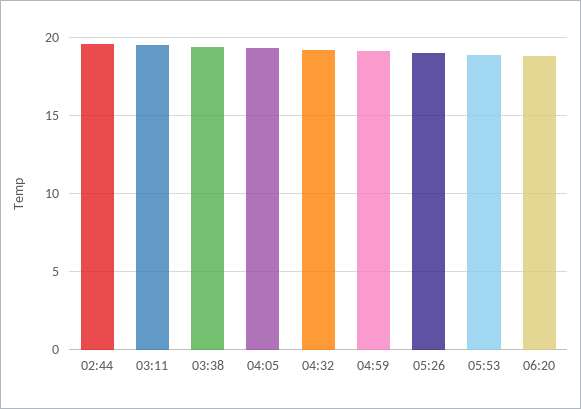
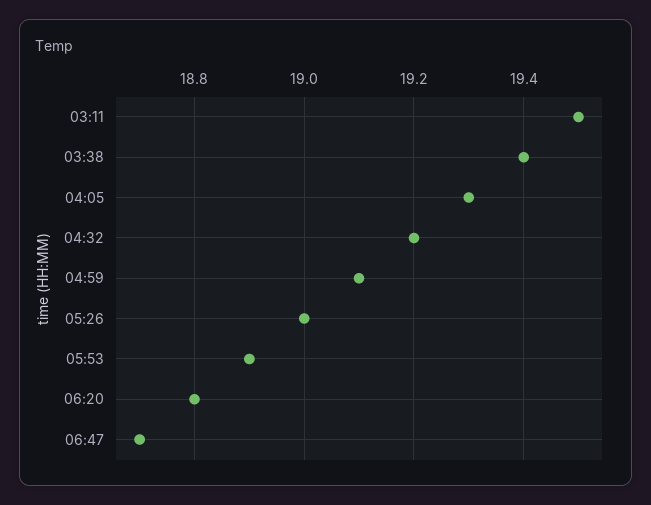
02:44: 19.5 -> none
06:47: none -> 18.7

